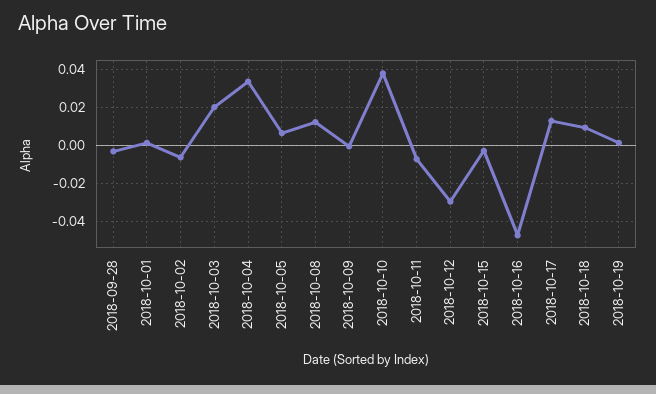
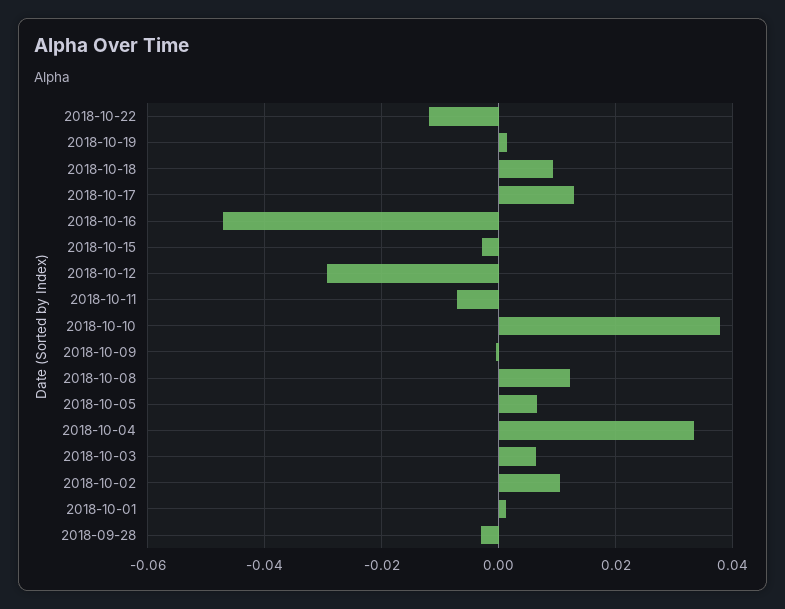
2018-10-02: -0.005 -> 0.01
2018-10-03: 0.02 -> 0.006
2018-10-22: none -> -0.012

